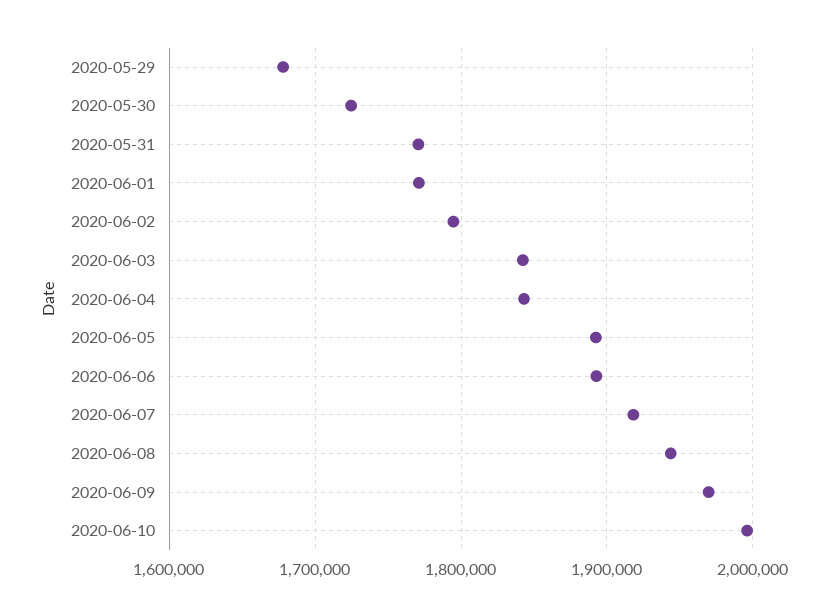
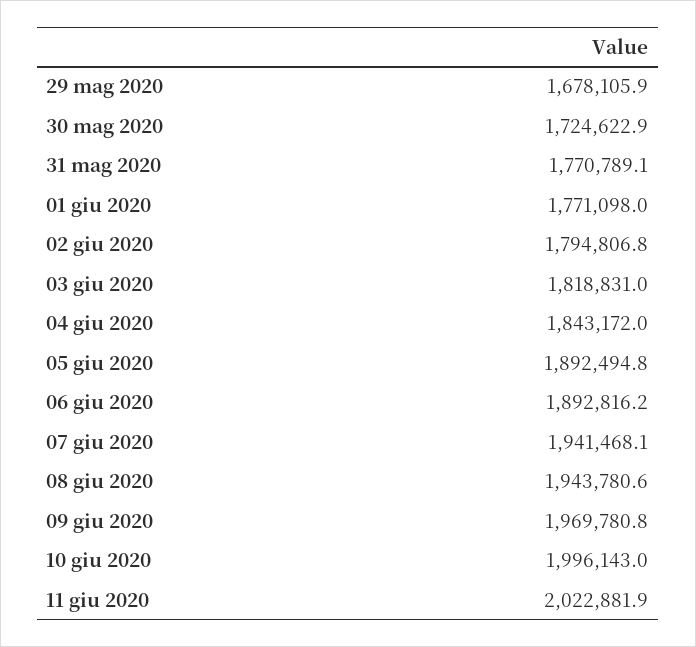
2020-06-03: 1840000 -> 1818831
2020-06-07: 1920000 -> 1941468.1
11 giu 2020: none -> 2022881.9

